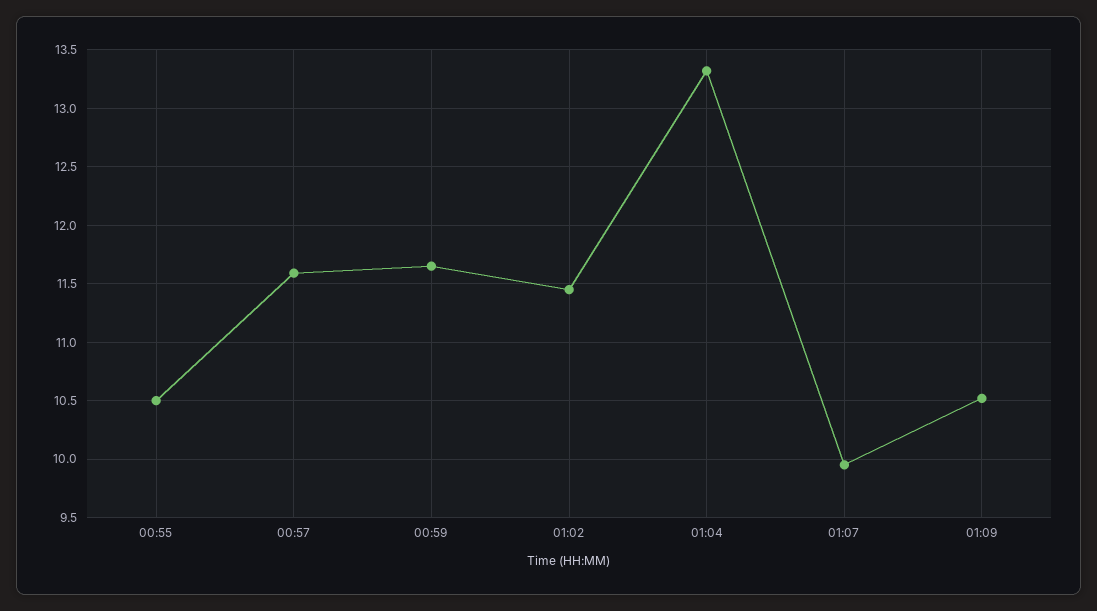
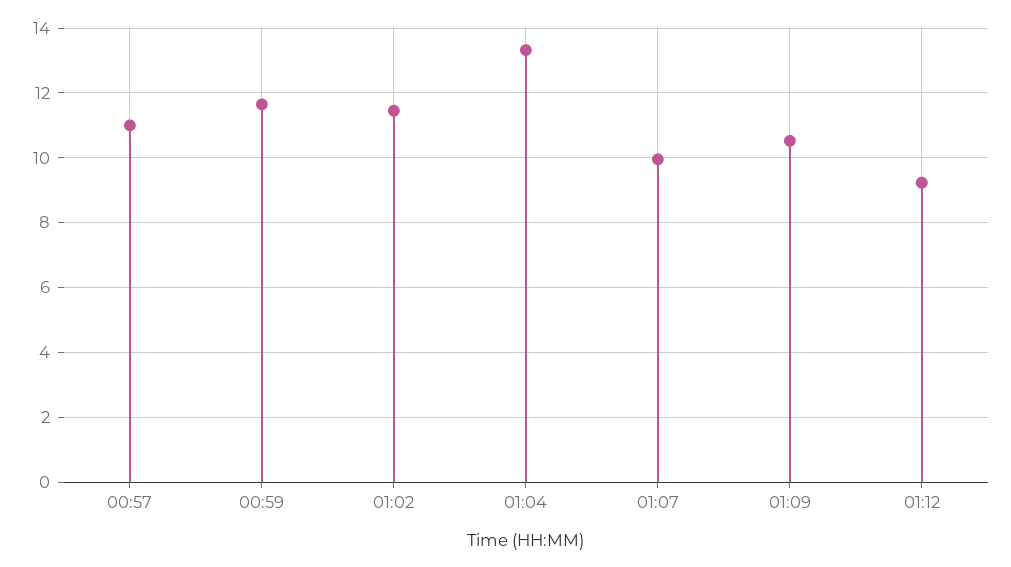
00:55: 10.5 -> none
00:57: 11.6 -> 11
01:12: none -> 9.2

